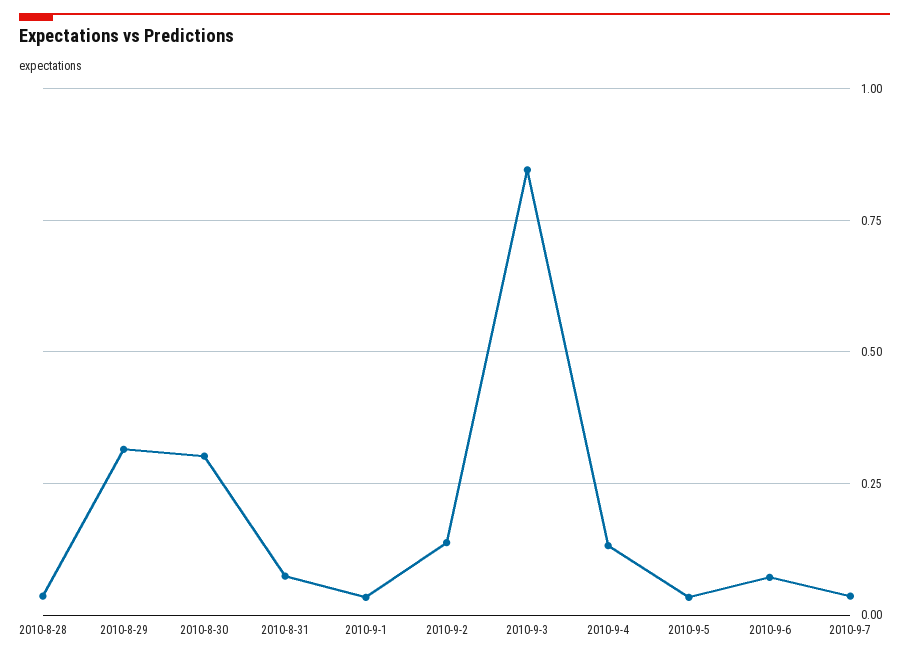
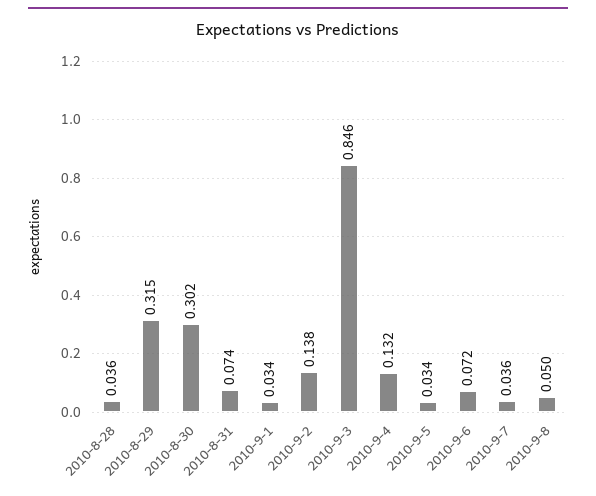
2010-9-8: none -> 0.05

